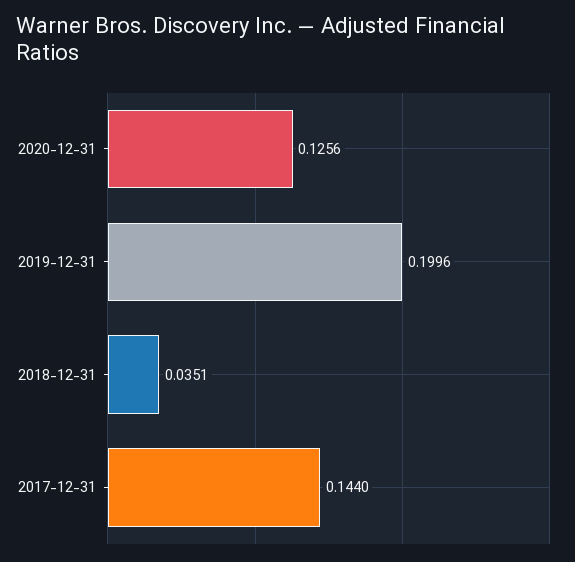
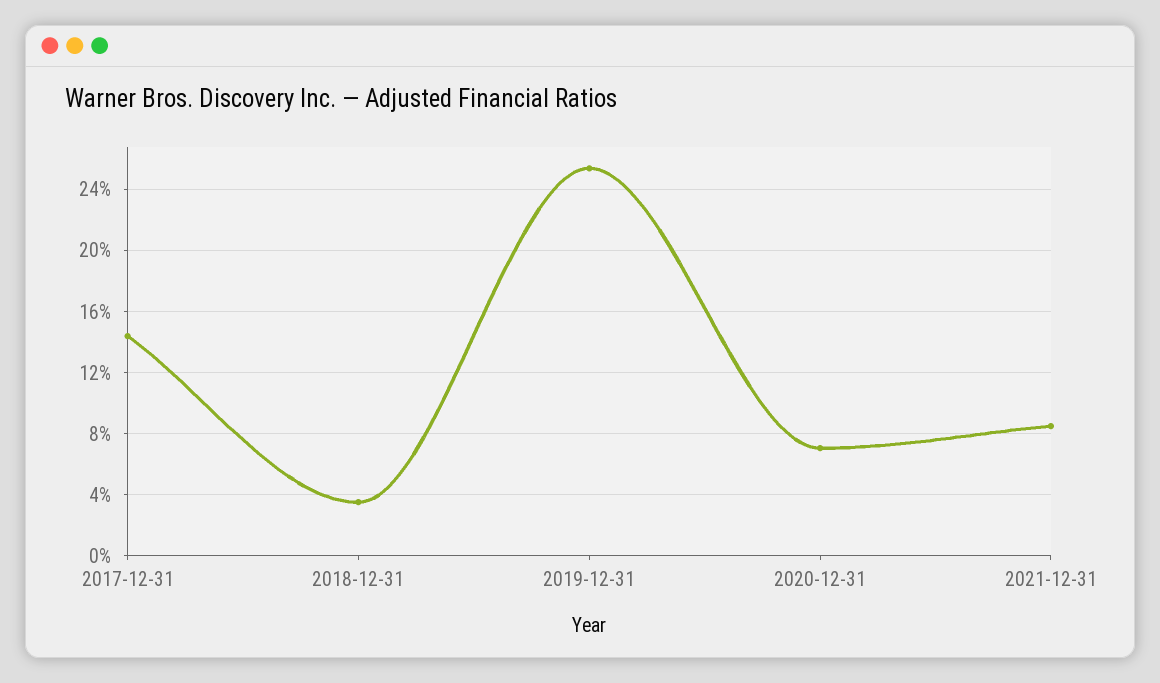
2020-12-31: 0.1256 -> 0.07
2019-12-31: 0.1996 -> 0.255
2021-12-31: none -> 0.085

